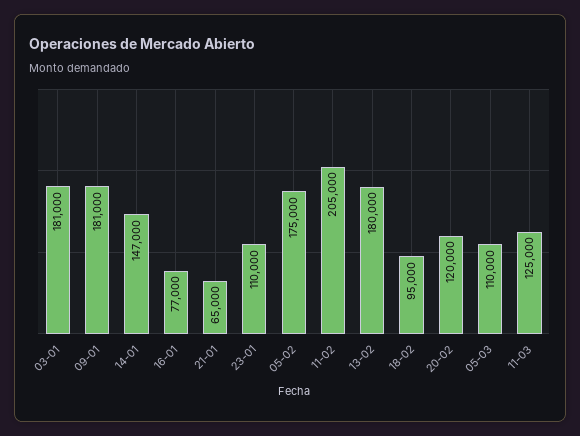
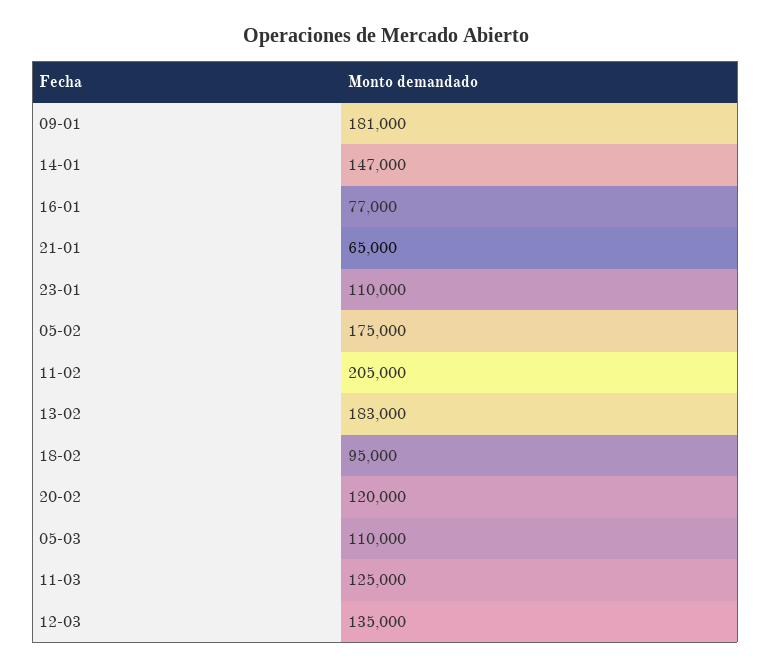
03-01: 181000 -> none
13-02: 180000 -> 183000
12-03: none -> 135000

